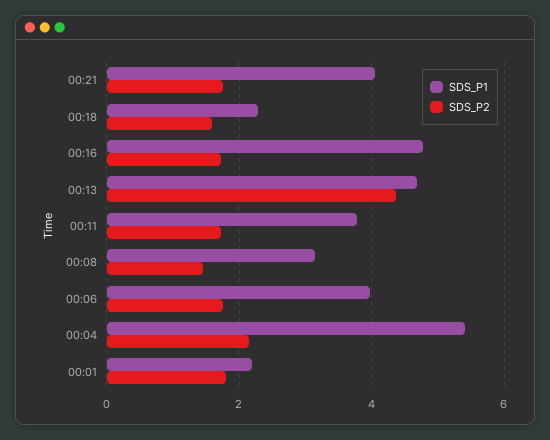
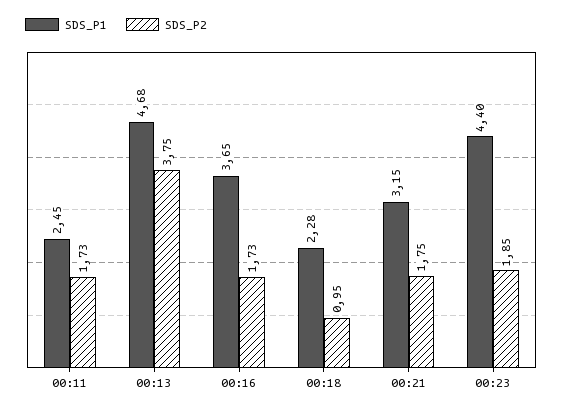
SDS_P1, 00:21: 4 -> 3.15
SDS_P2, 00:18: 1.6 -> 0.95
SDS_P1, 00:16: 4.8 -> 3.65
SDS_P2, 00:13: 4.4 -> 3.75
SDS_P1, 00:11: 3.8 -> 2.45
SDS_P1, 00:08: 3.2 -> none
SDS_P2, 00:08: 1.4 -> none
SDS_P1, 00:06: 4 -> none
SDS_P2, 00:06: 1.8 -> none
SDS_P1, 00:04: 5.4 -> none
SDS_P2, 00:04: 2.2 -> none
SDS_P1, 00:01: 2.2 -> none
SDS_P2, 00:01: 1.8 -> none
SDS_P1, 00:23: none -> 4.4
SDS_P2, 00:23: none -> 1.85

